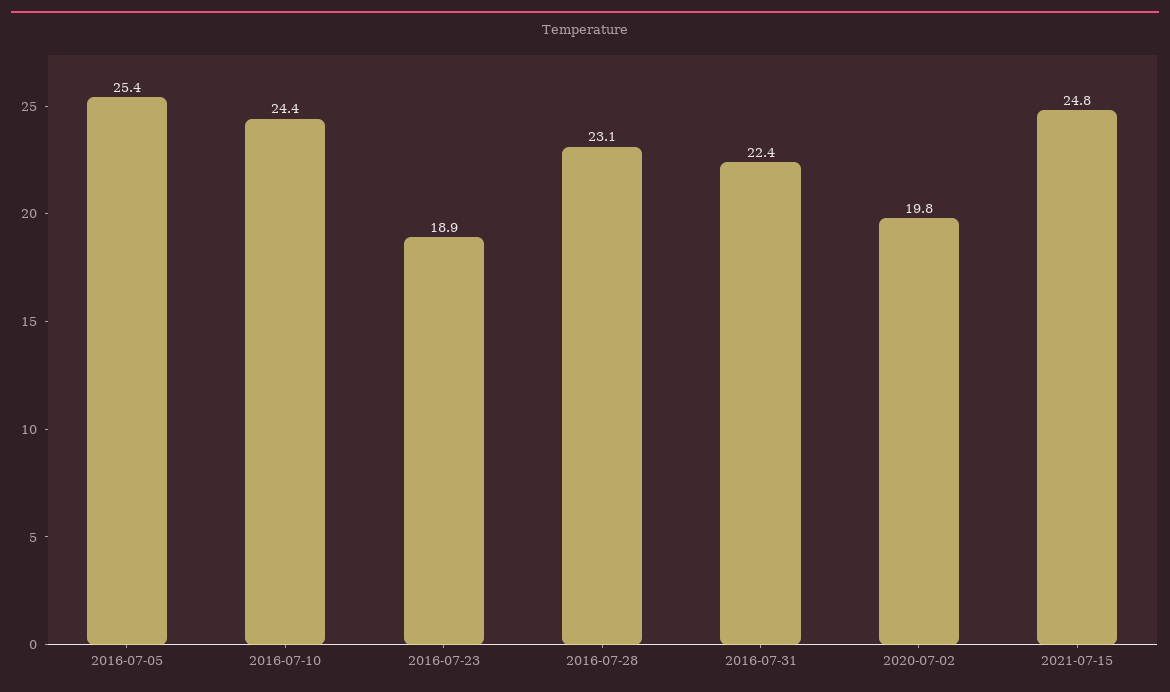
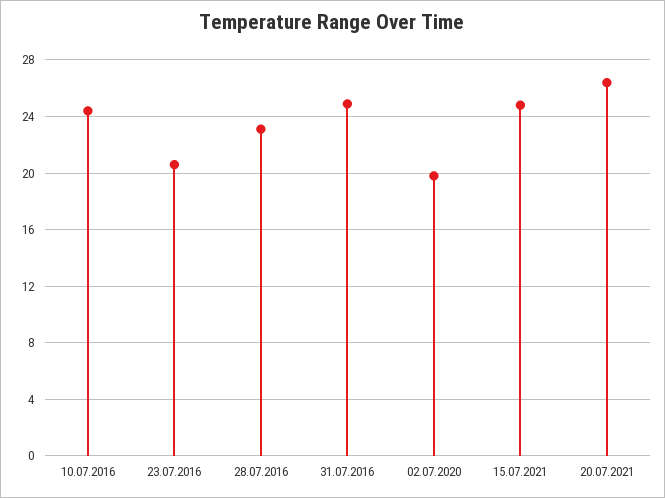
2016-07-05: 25.4 -> none
2016-07-23: 18.9 -> 20.5
2016-07-31: 22.4 -> 25
20.07.2021: none -> 26.5

